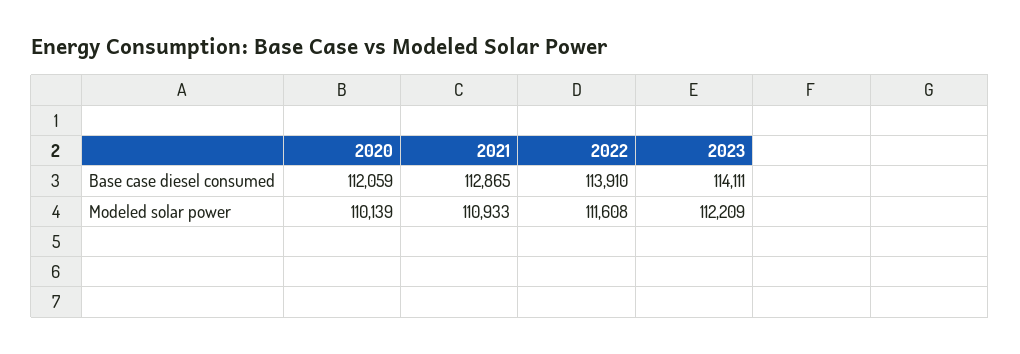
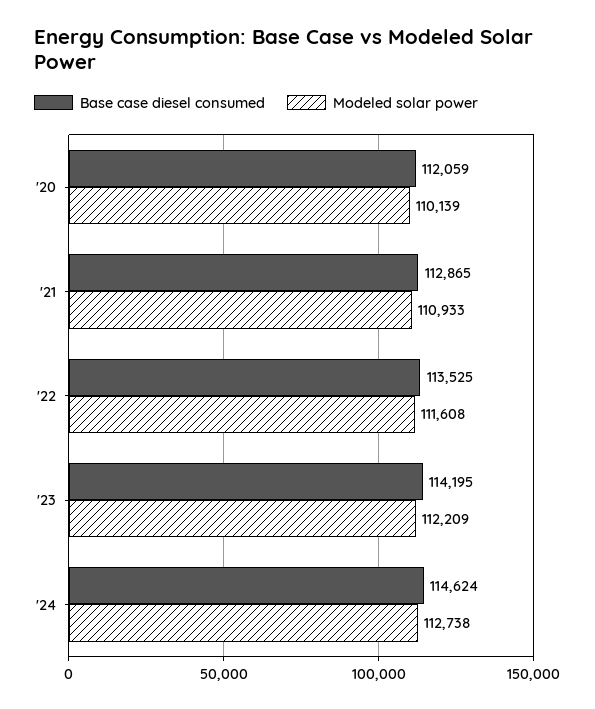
Base case diesel consumed, 2022: 113910 -> 113525
Base case diesel consumed, 2023: 114111 -> 114195
Base case diesel consumed, '24: none -> 114624
Modeled solar power, '24: none -> 112738

